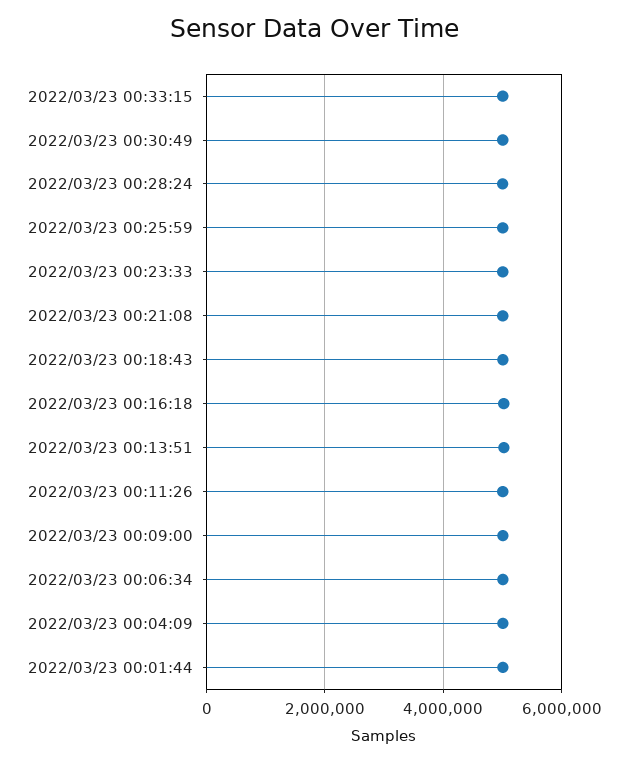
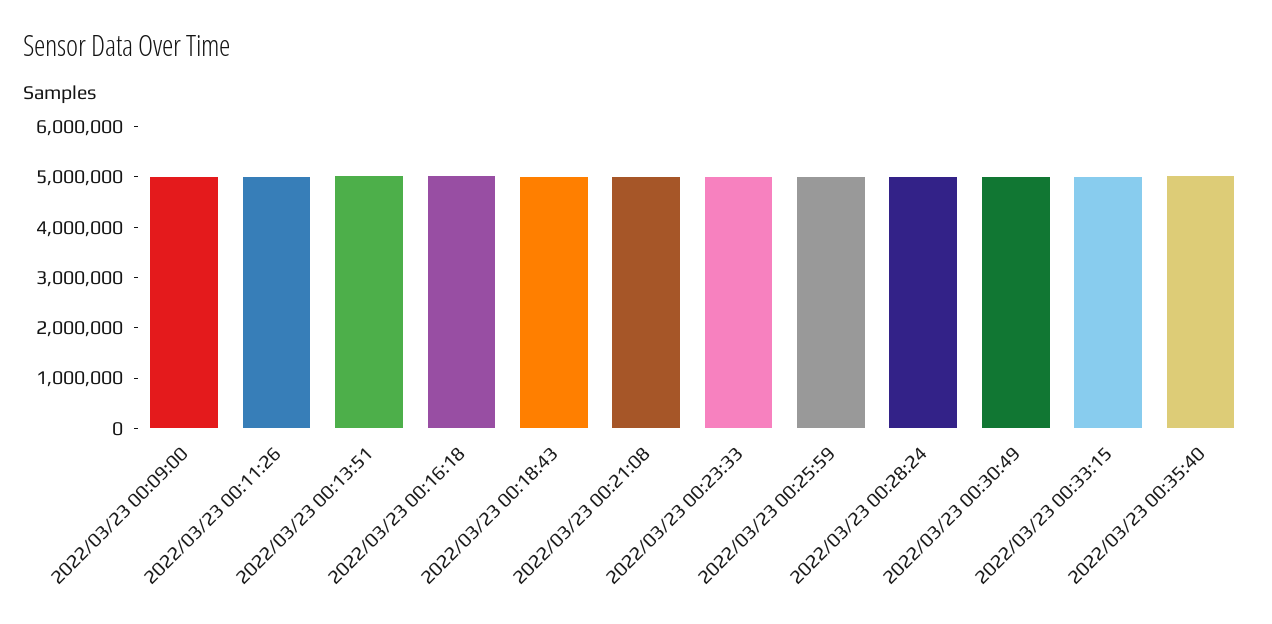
2022/03/23 00:06:34: 5000000 -> none
2022/03/23 00:04:09: 5000000 -> none
2022/03/23 00:01:44: 5000000 -> none
2022/03/23 00:35:40: none -> 5000000

